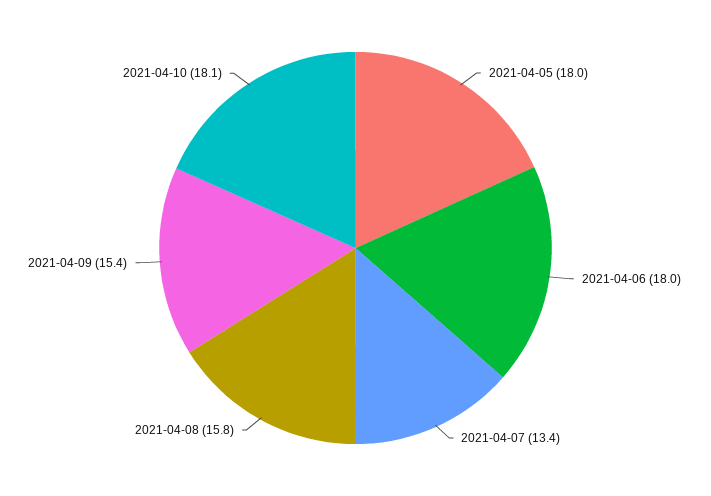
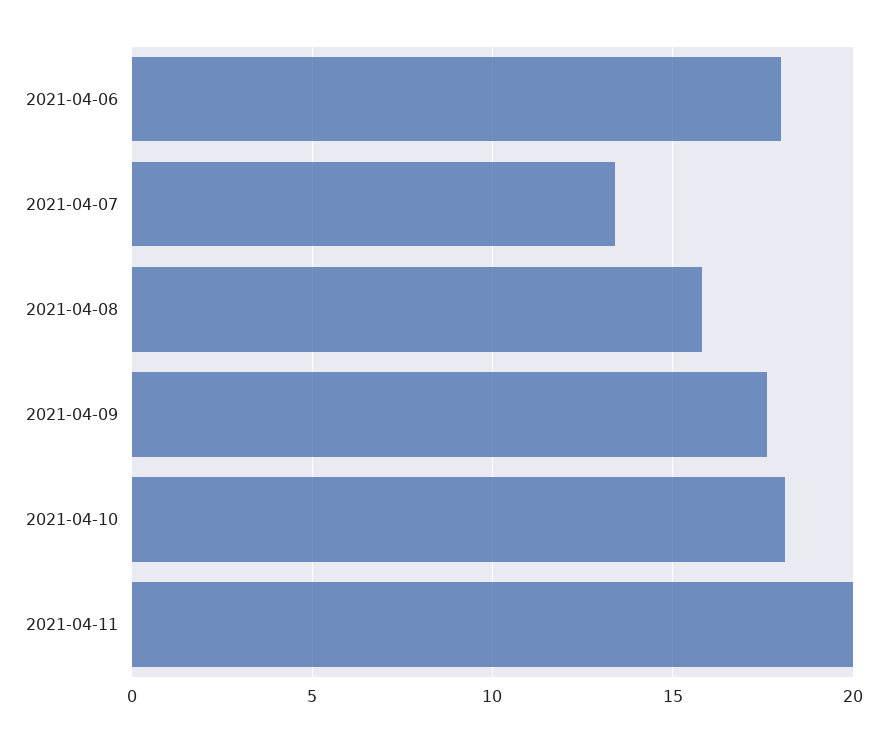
2021-04-05: 18 -> none
2021-04-09: 15.4 -> 17.5
2021-04-11: none -> 20

